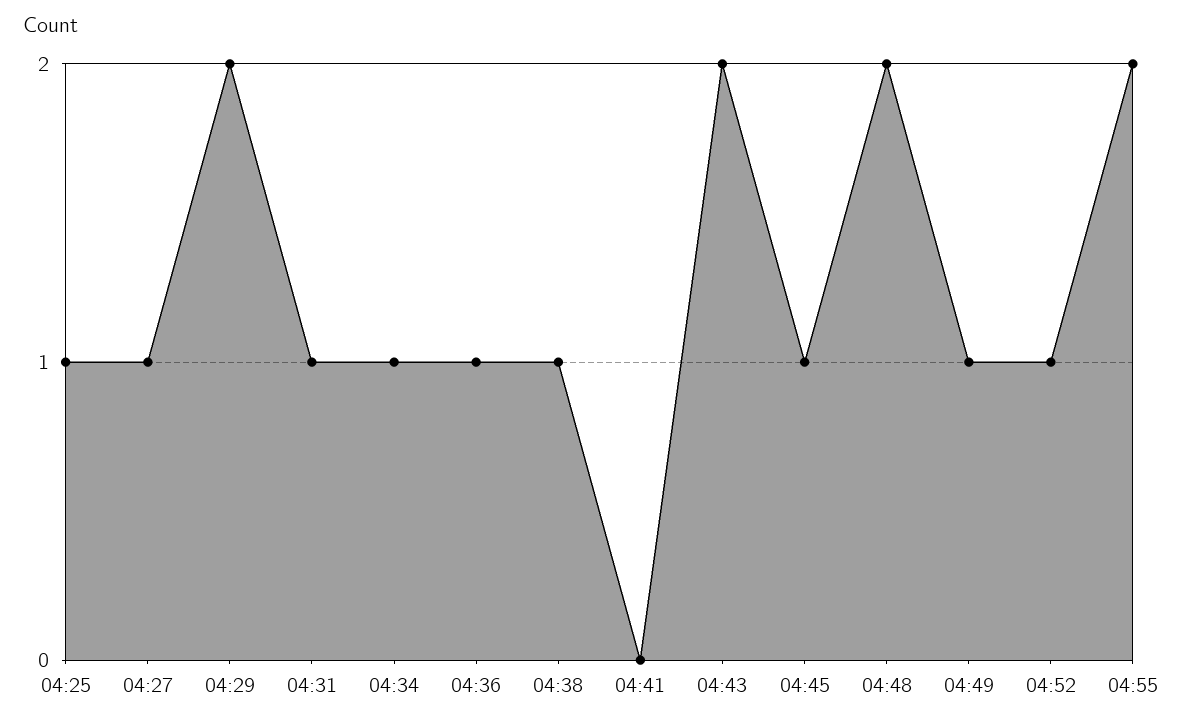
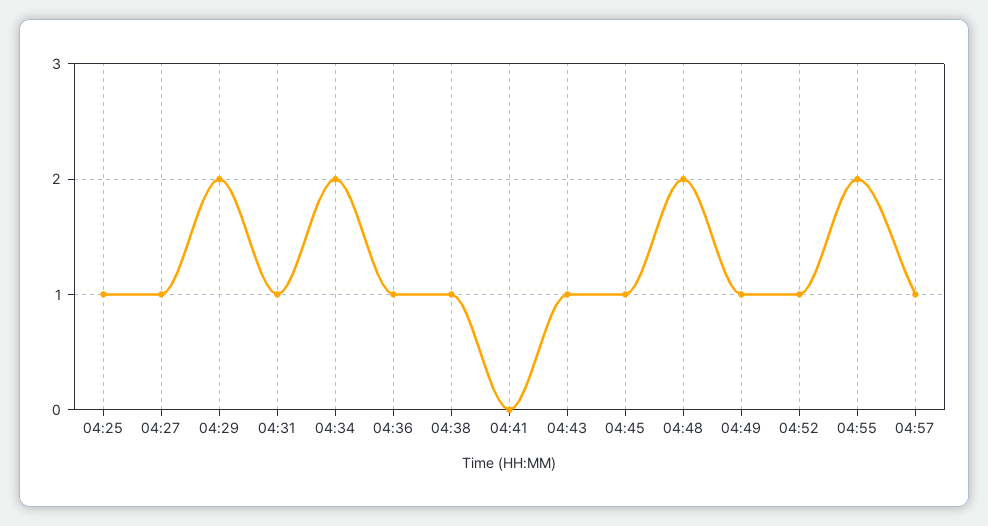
04:34: 1 -> 2
04:43: 2 -> 1
04:57: none -> 1

